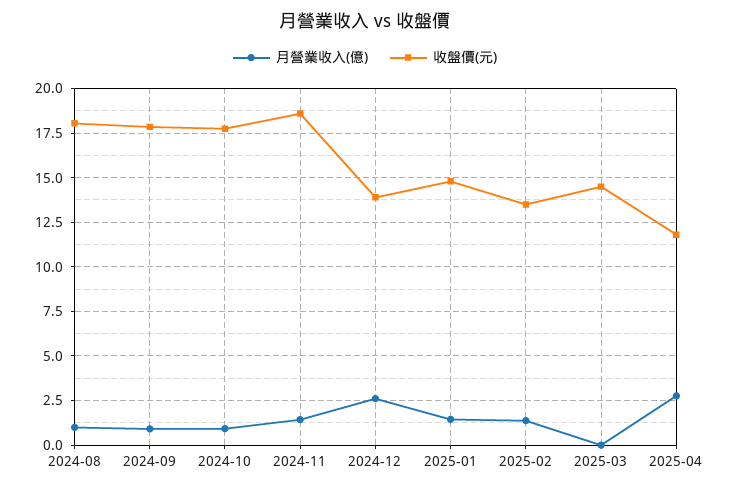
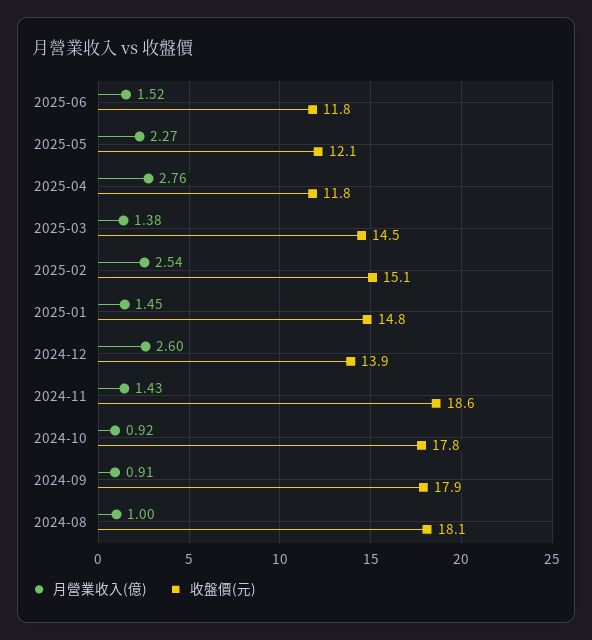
月營業收入(億), 2025-02: 1.5 -> 2.54
收盤價(元), 2025-02: 13.5 -> 15.1
月營業收入(億), 2025-03: 0 -> 1.38
月營業收入(億), 2025-06: none -> 1.52
收盤價(元), 2025-06: none -> 11.8
月營業收入(億), 2025-05: none -> 2.27
收盤價(元), 2025-05: none -> 12.1

